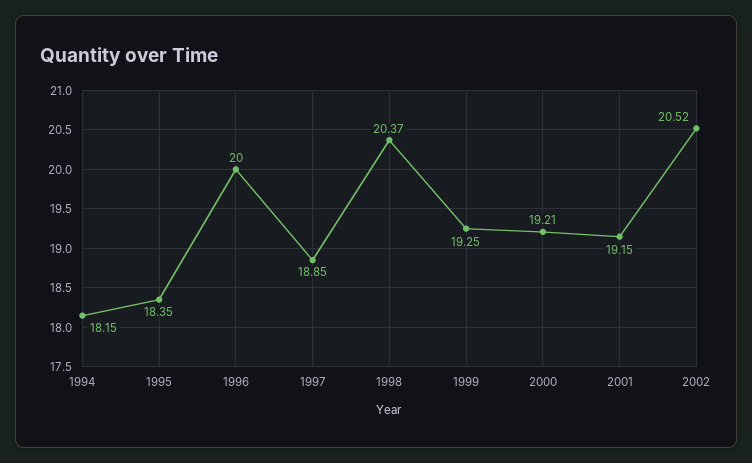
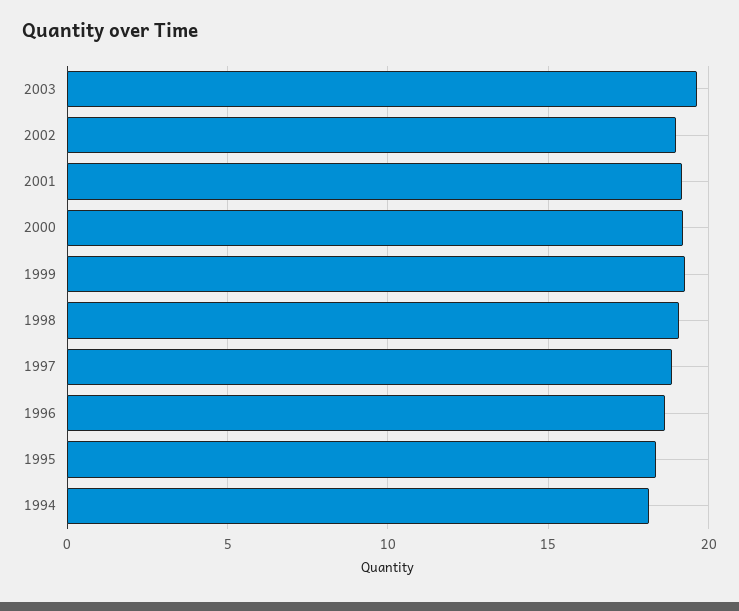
1996: 20 -> 18.5
1998: 20.37 -> 19
2002: 20.52 -> 19
2003: none -> 19.5

